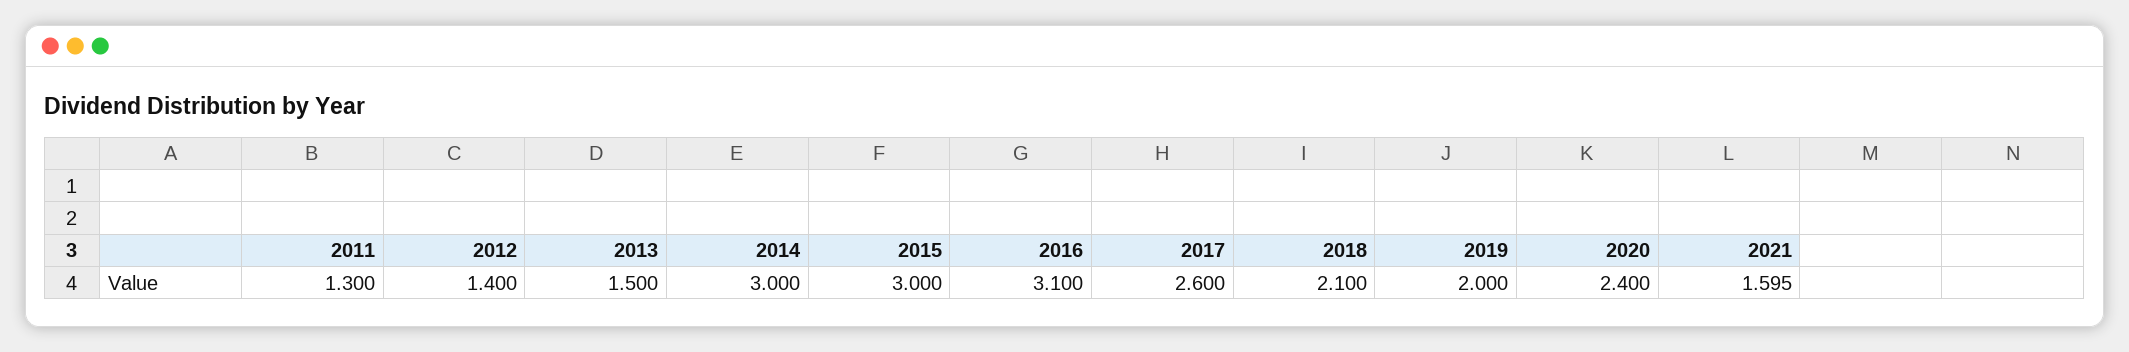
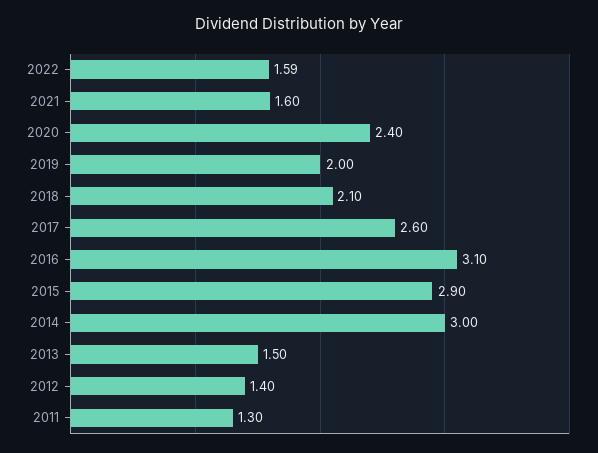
2015: 3 -> 2.9
2022: none -> 1.59

